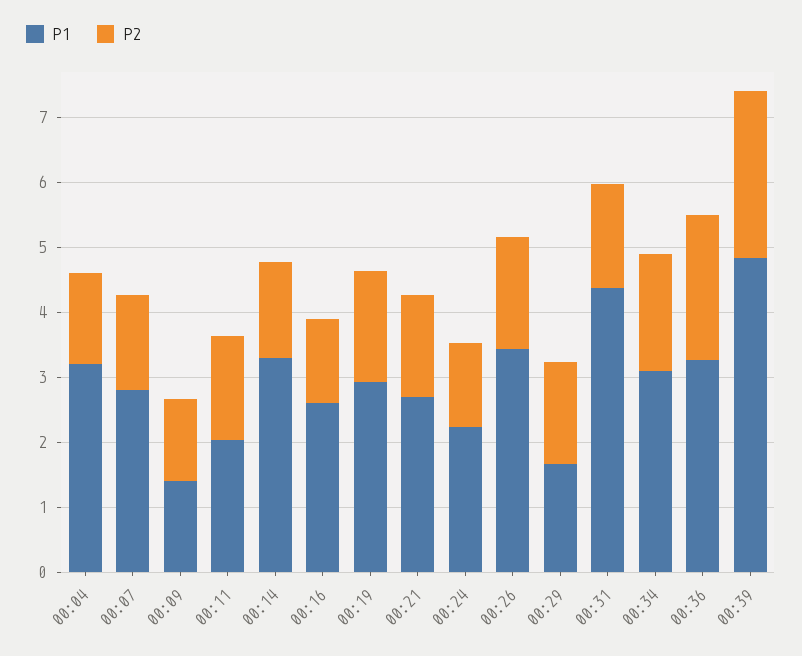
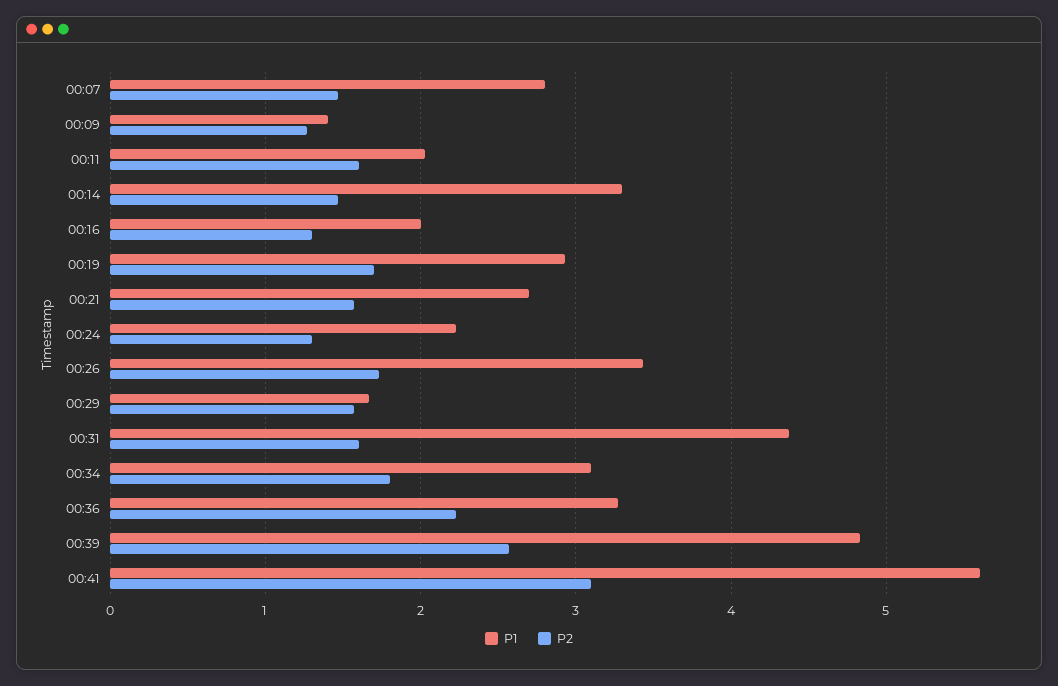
P1, 00:04: 3.2 -> none
P2, 00:04: 1.4 -> none
P1, 00:16: 2.6 -> 2
P1, 00:41: none -> 5.6
P2, 00:41: none -> 3.1

